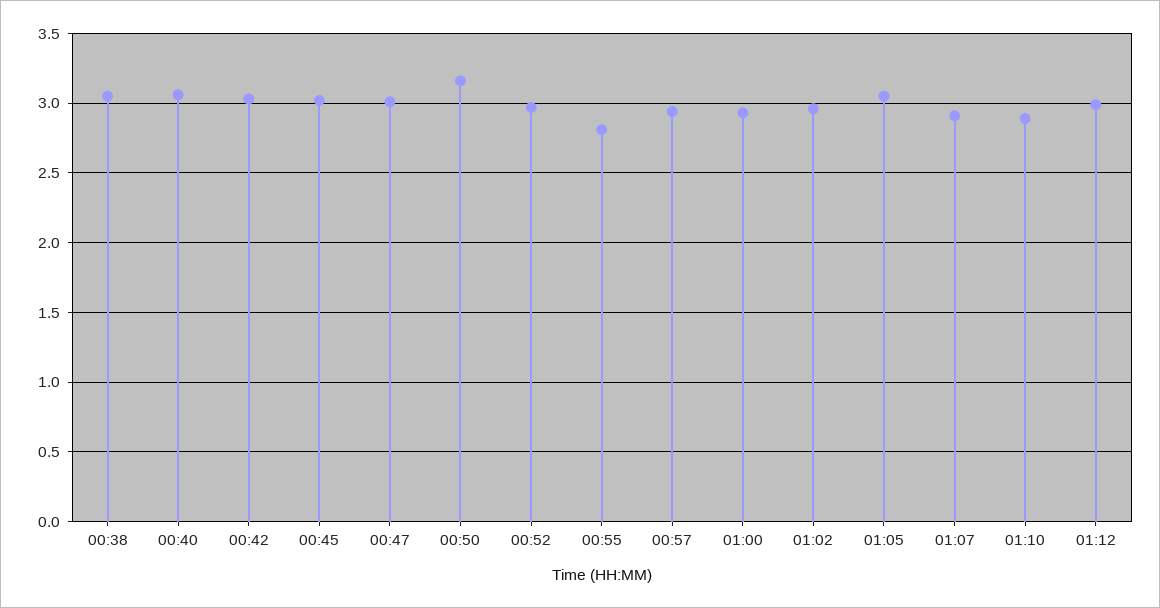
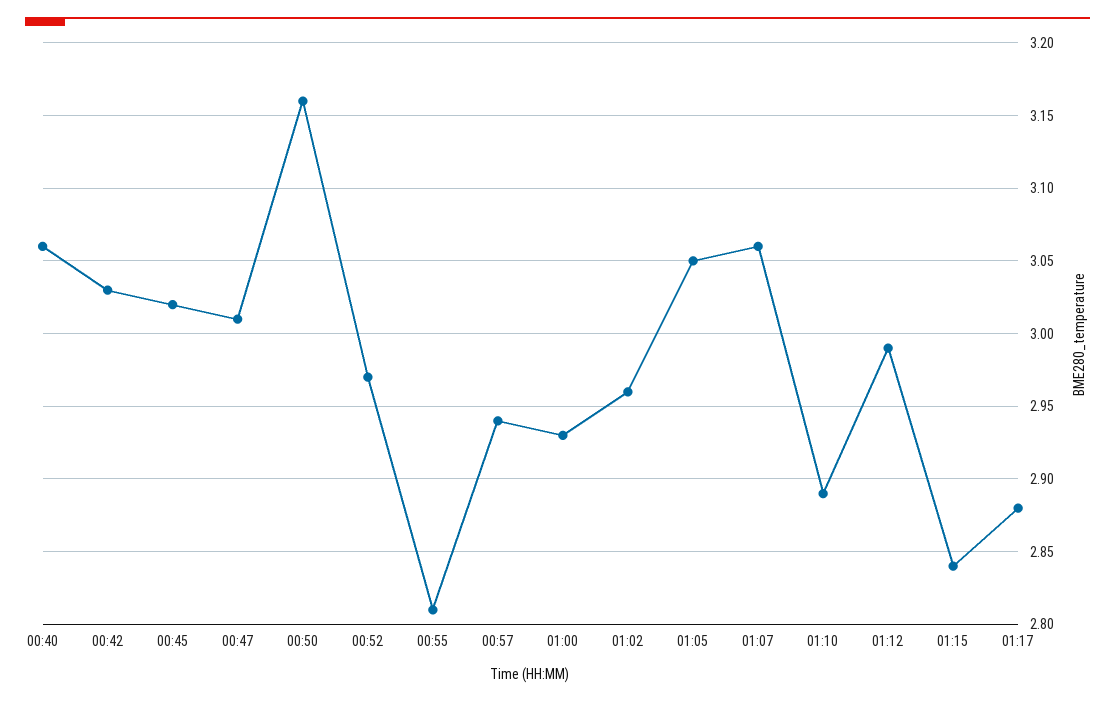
00:38: 3.05 -> none
01:07: 2.9 -> 3.06
01:15: none -> 2.84
01:17: none -> 2.88

